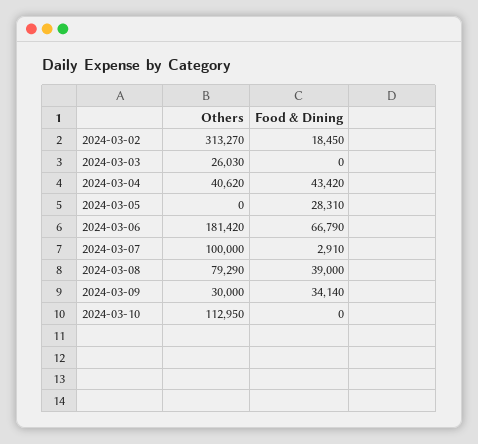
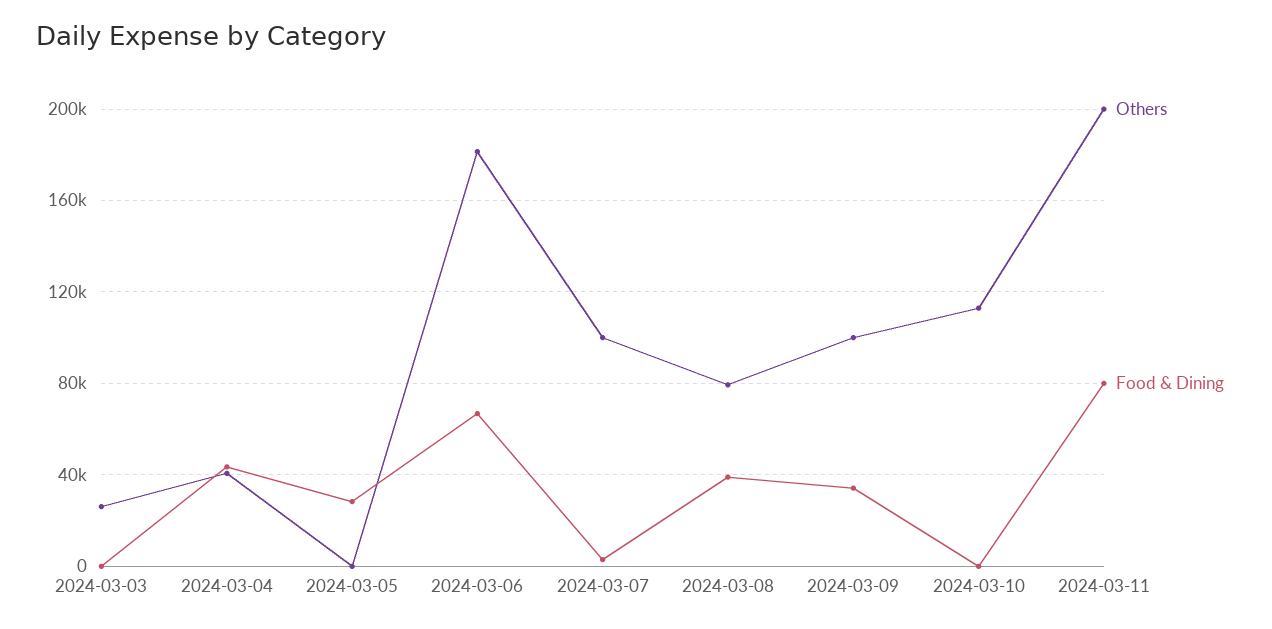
Others, 2024-03-02: 313270 -> none
Food & Dining, 2024-03-02: 18450 -> none
Others, 2024-03-09: 30000 -> 100000
Others, 2024-03-11: none -> 200000
Food & Dining, 2024-03-11: none -> 80000

